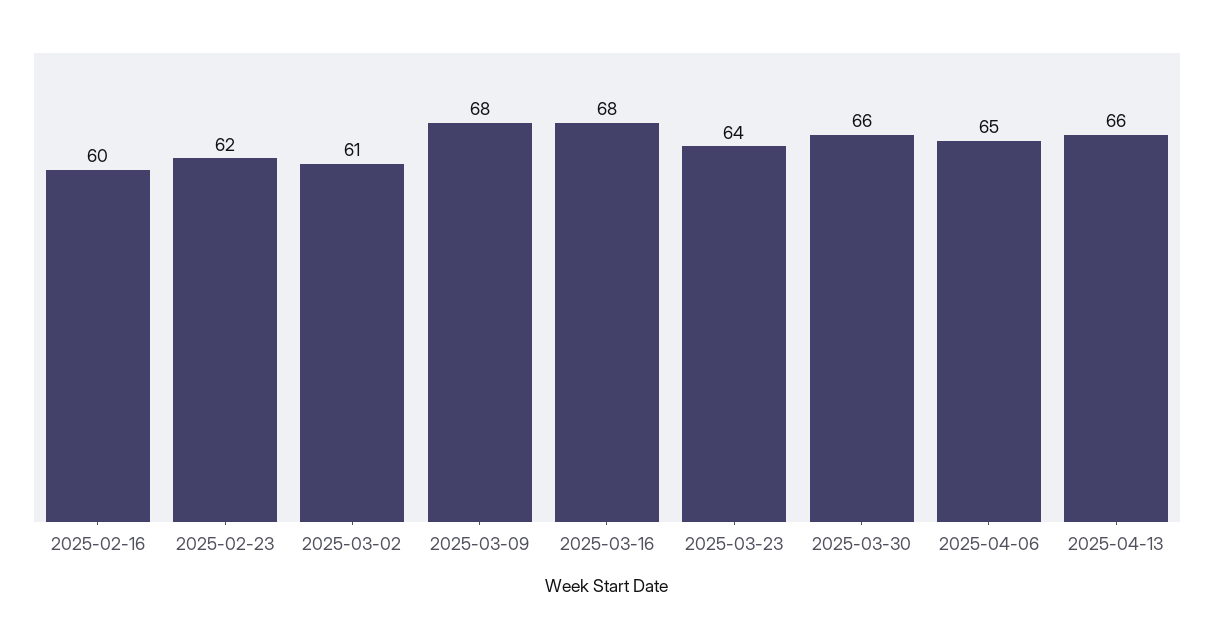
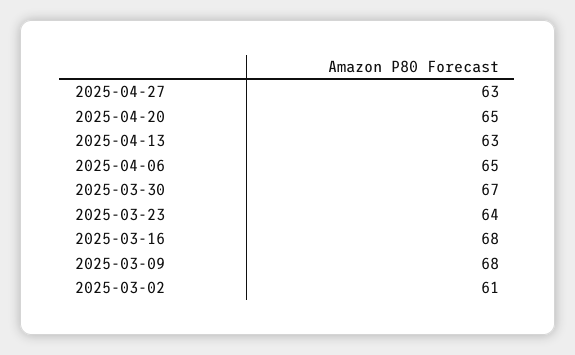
2025-02-16: 60 -> none
2025-02-23: 62 -> none
2025-03-30: 66 -> 67
2025-04-13: 66 -> 63
2025-04-27: none -> 63
2025-04-20: none -> 65

